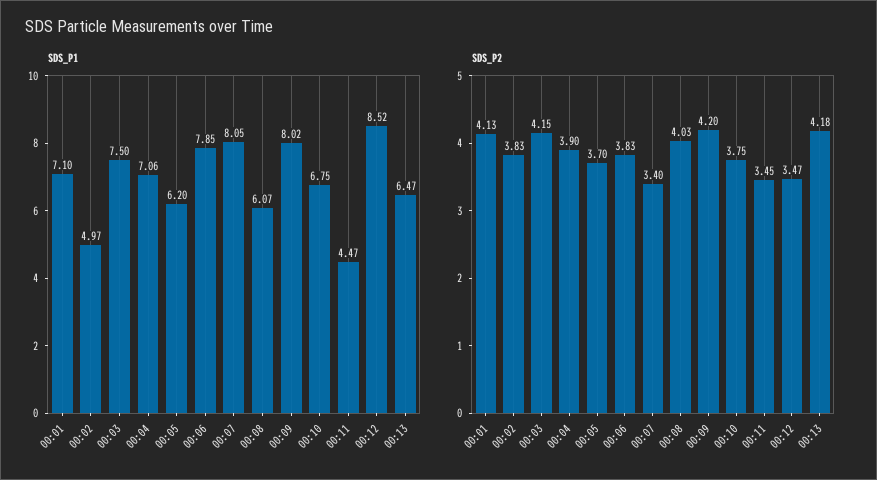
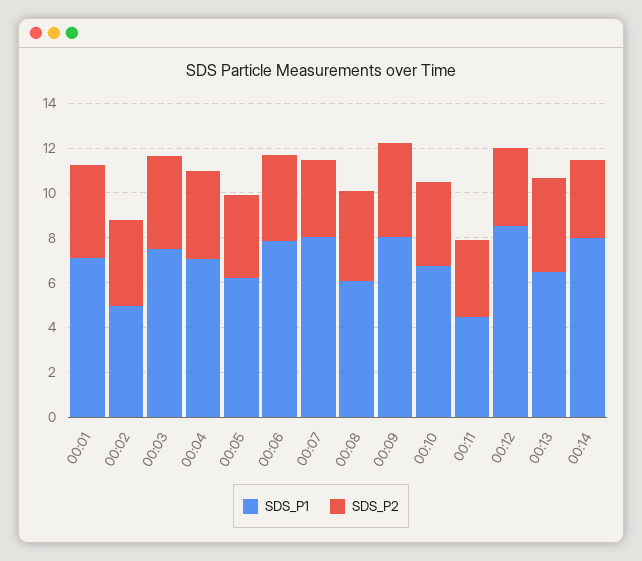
SDS_P1, 00:14: none -> 8
SDS_P2, 00:14: none -> 3.5

